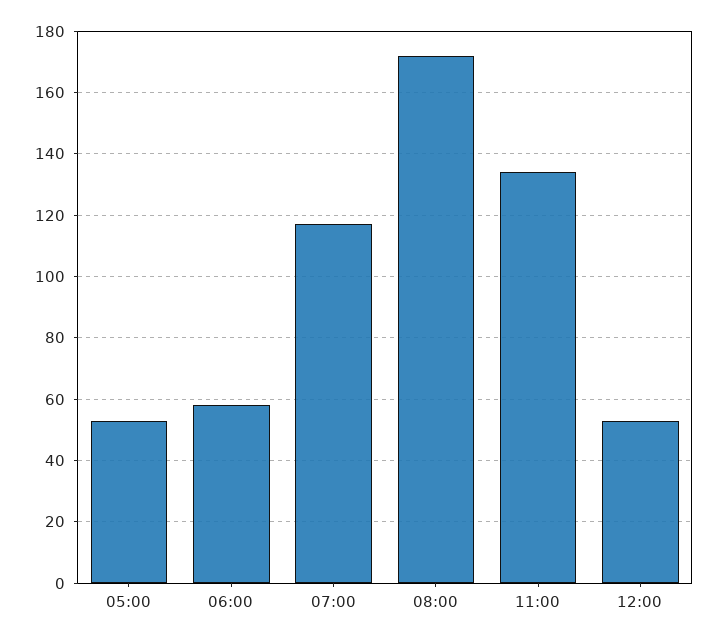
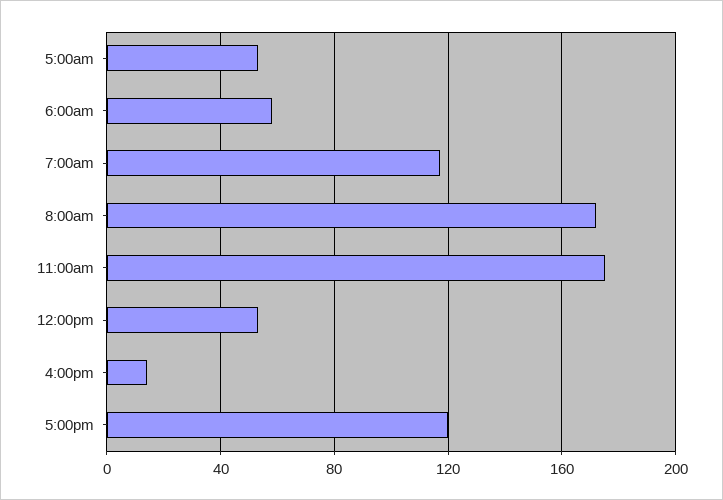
11:00: 135 -> 175
4:00pm: none -> 15
5:00pm: none -> 120

